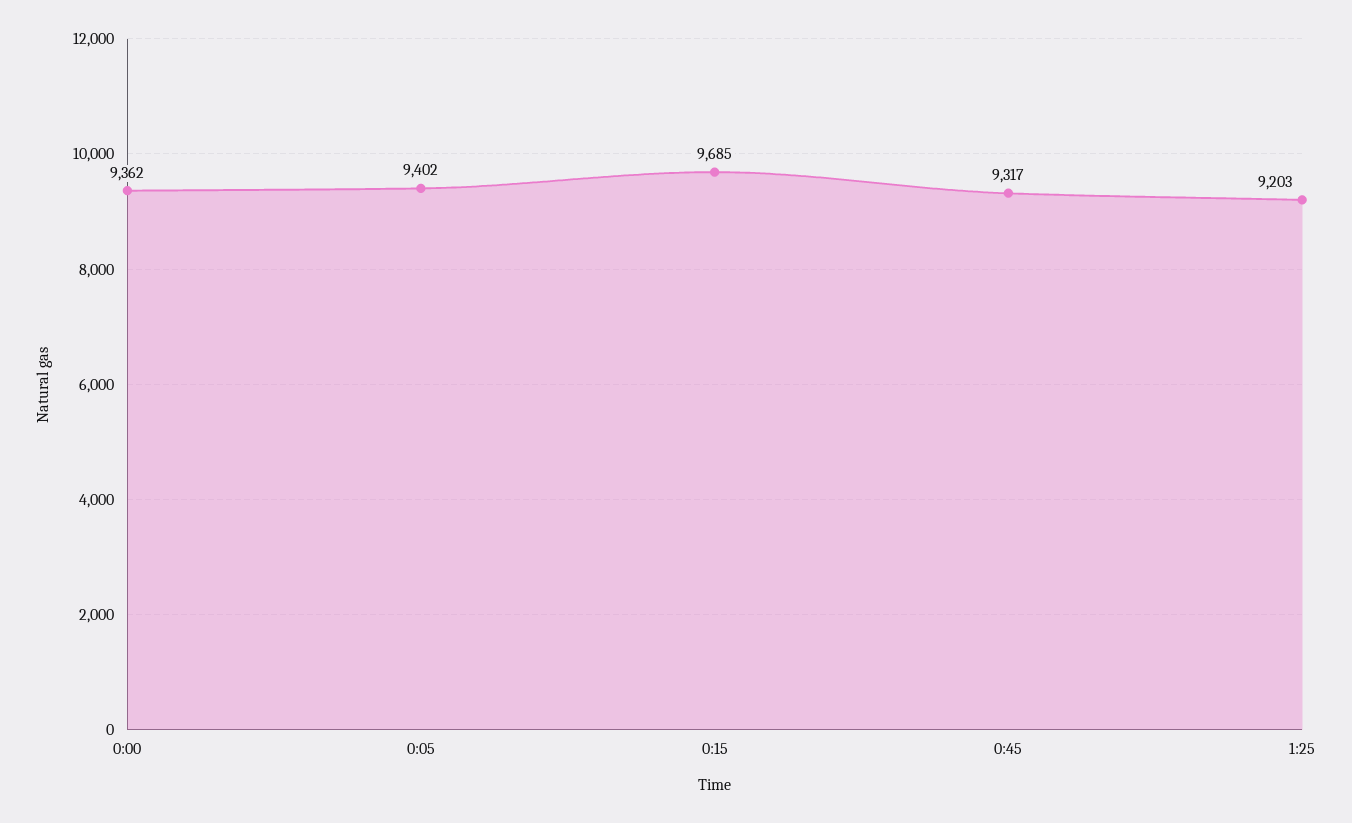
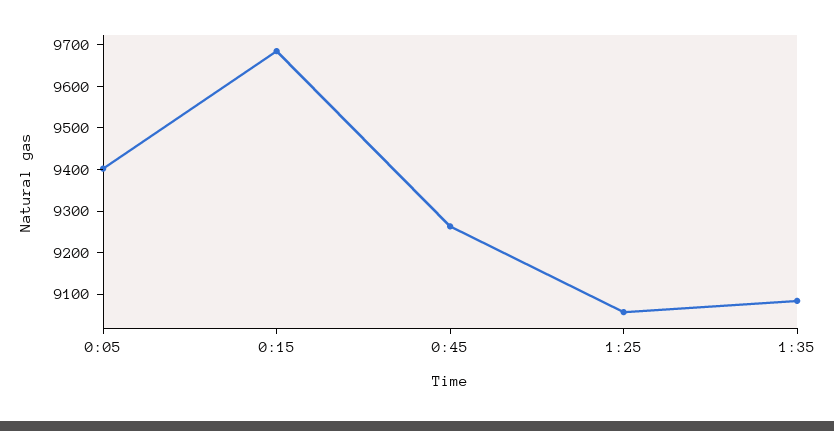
0:00: 9362 -> none
0:45: 9317 -> 9260
1:25: 9203 -> 9060
1:35: none -> 9080

